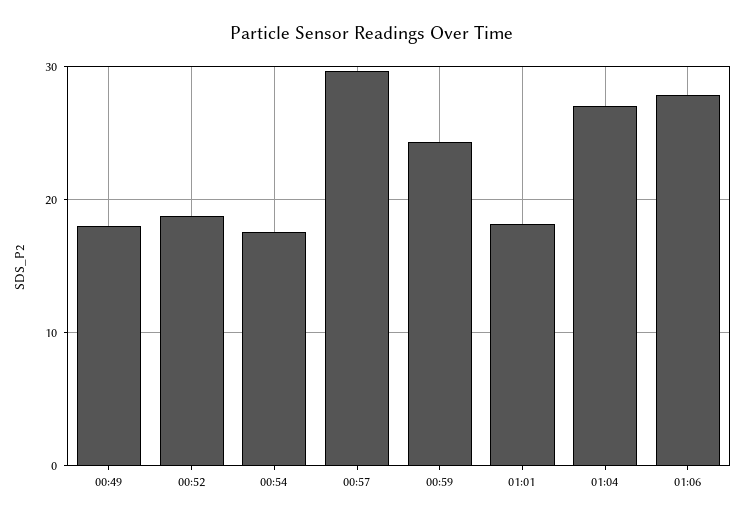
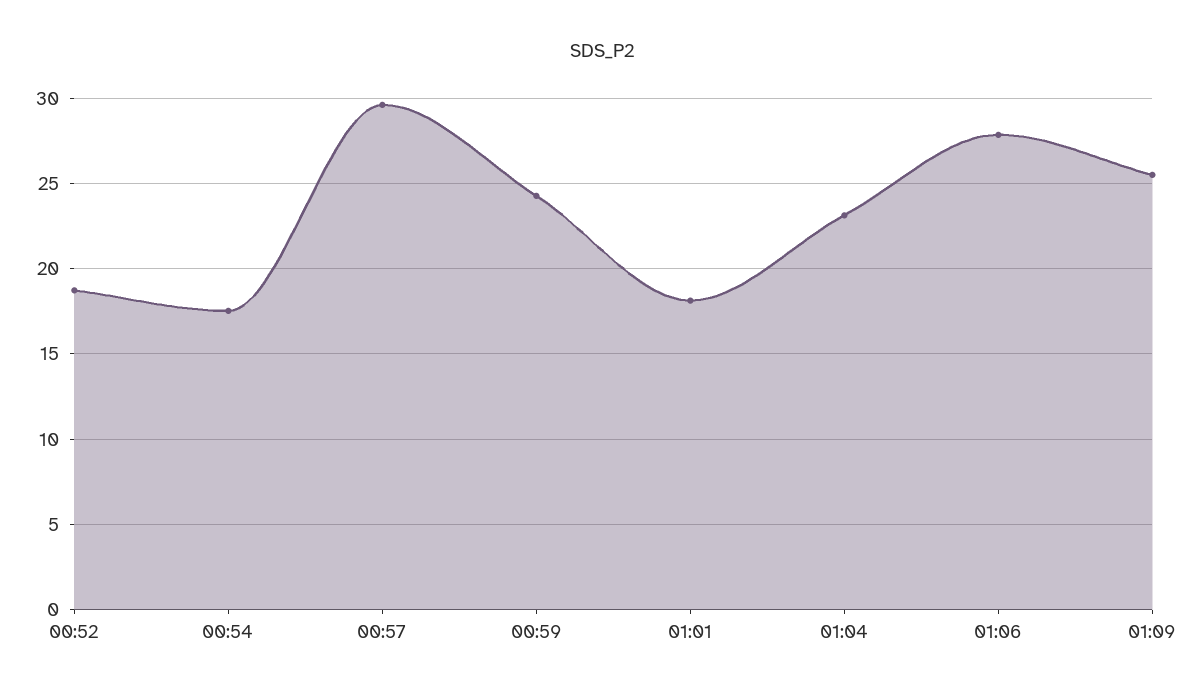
00:49: 18 -> none
01:04: 27 -> 23
01:09: none -> 25.5

